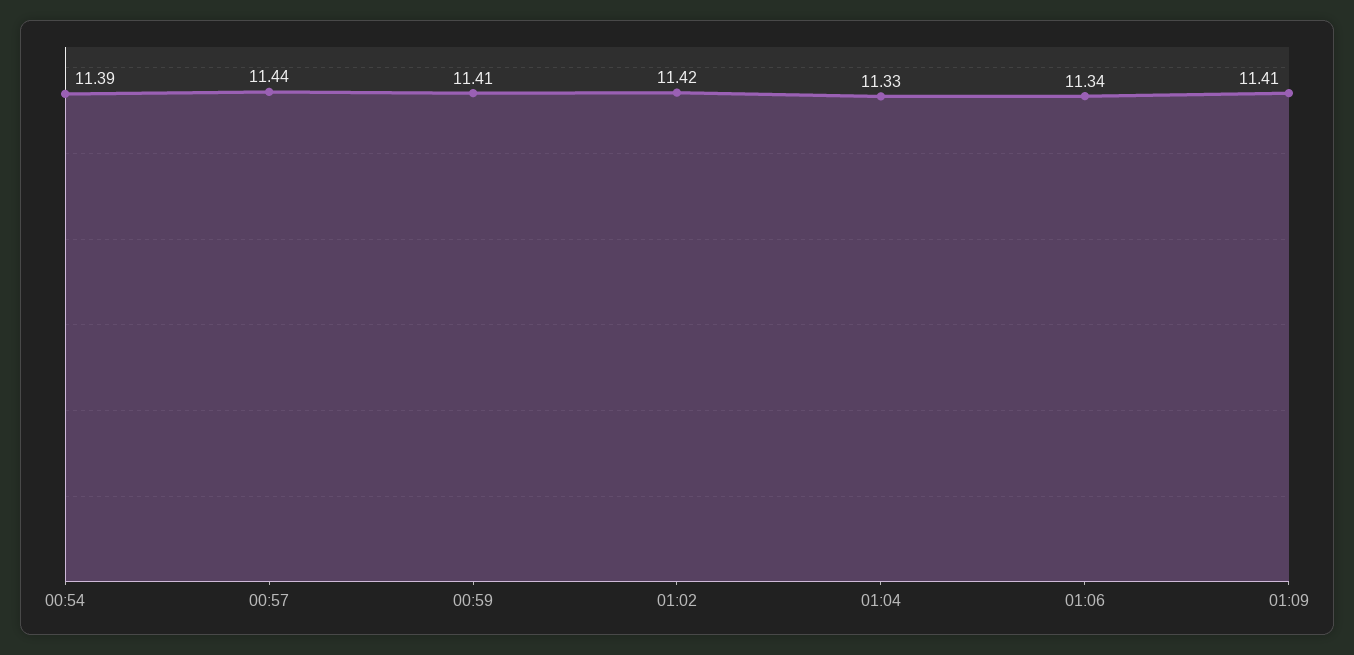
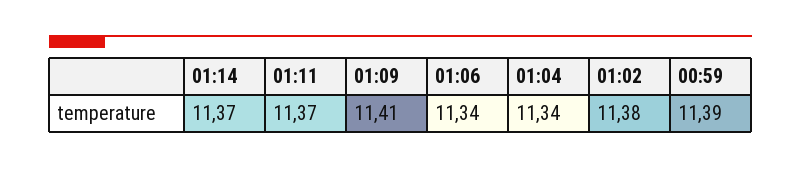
00:54: 11.39 -> none
00:57: 11.44 -> none
00:59: 11.41 -> 11.39
01:02: 11.42 -> 11.38
01:04: 11.33 -> 11.34
01:14: none -> 11.37
01:11: none -> 11.37

